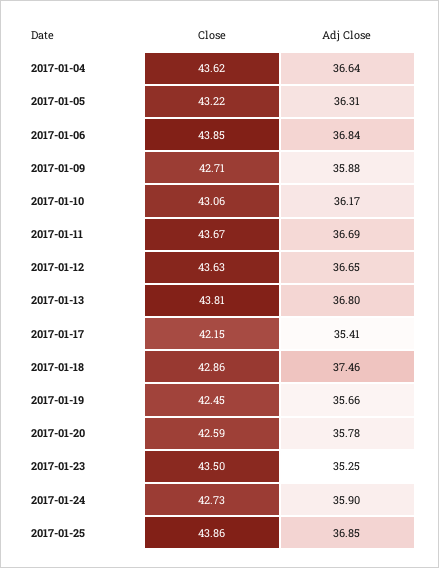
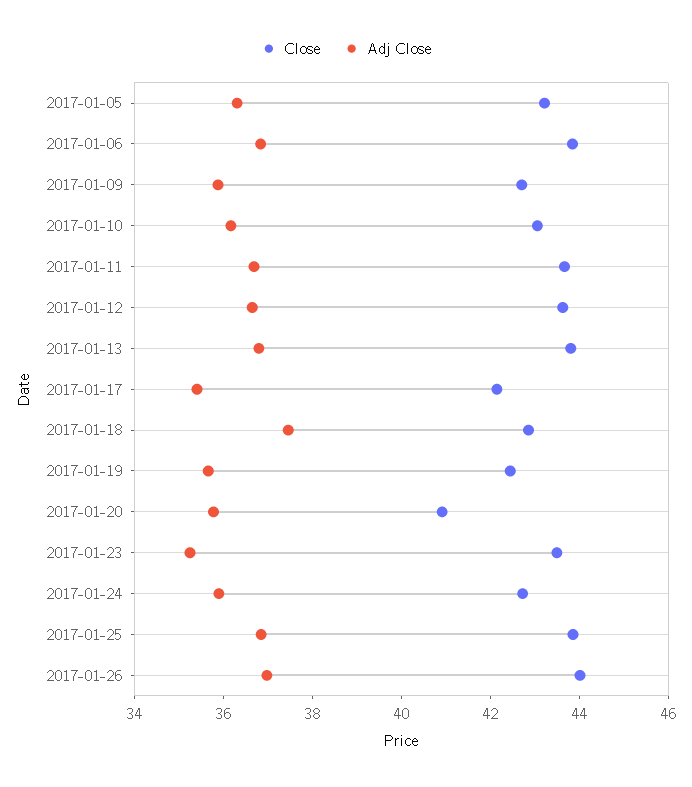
Close, 2017-01-04: 43.62 -> none
Adj Close, 2017-01-04: 36.64 -> none
Close, 2017-01-20: 42.59 -> 41
Close, 2017-01-26: none -> 44
Adj Close, 2017-01-26: none -> 37

